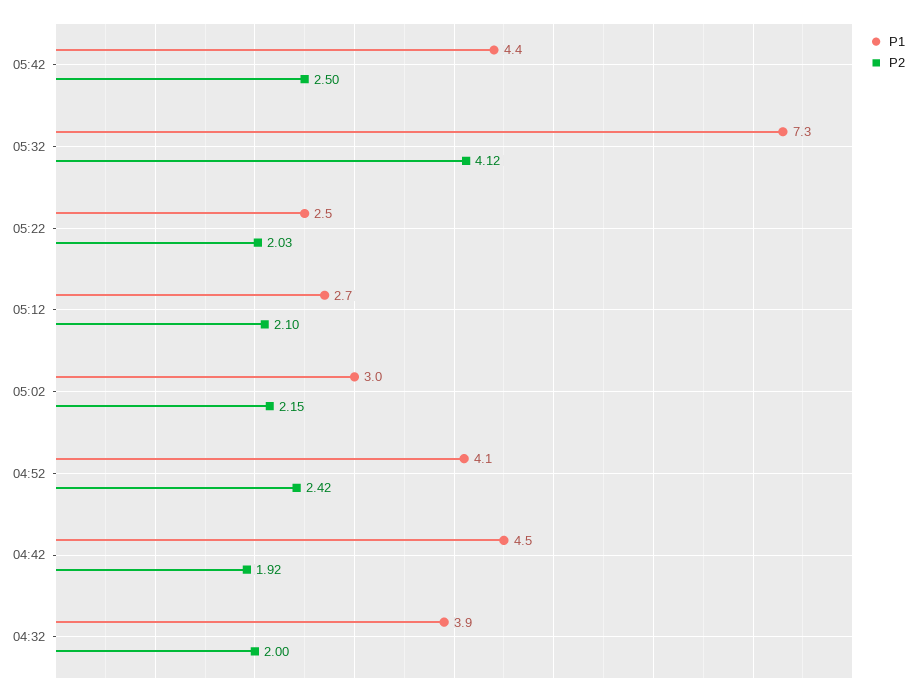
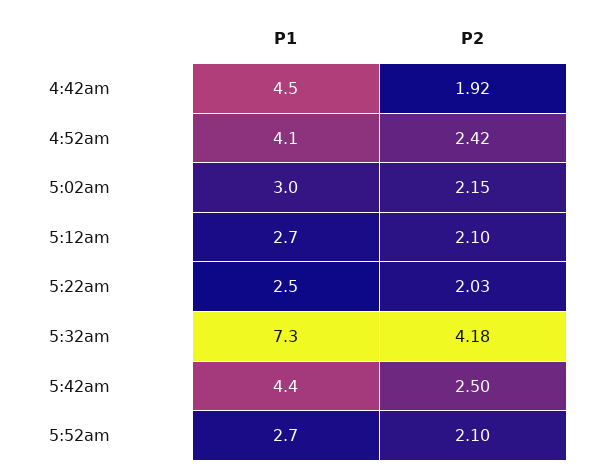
P2, 05:32: 4.12 -> 4.18
P1, 04:32: 3.9 -> none
P2, 04:32: 2 -> none
P1, 5:52am: none -> 2.7
P2, 5:52am: none -> 2.1

